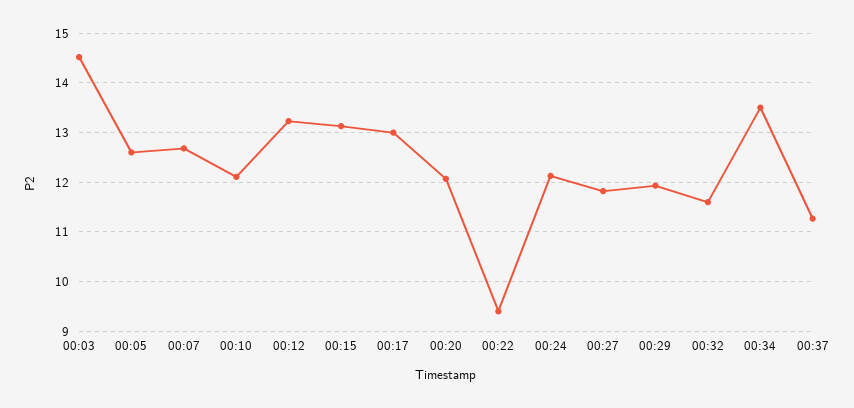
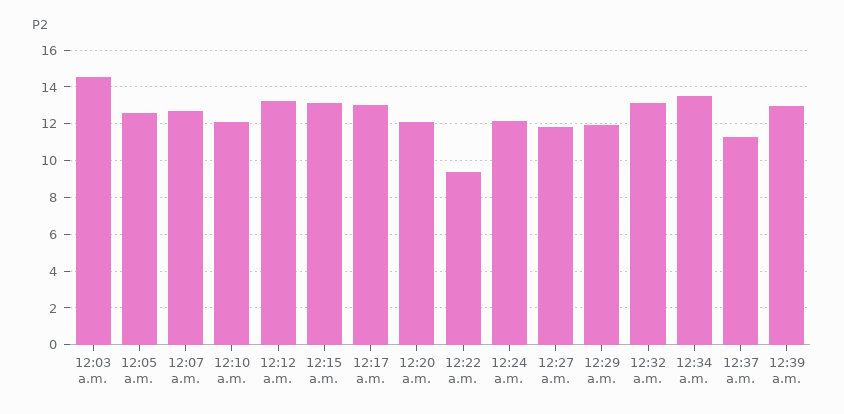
00:32: 11.6 -> 13
12:39 a.m.: none -> 13

